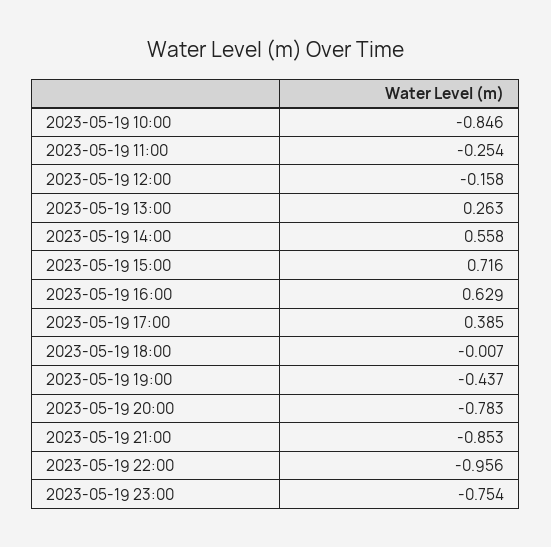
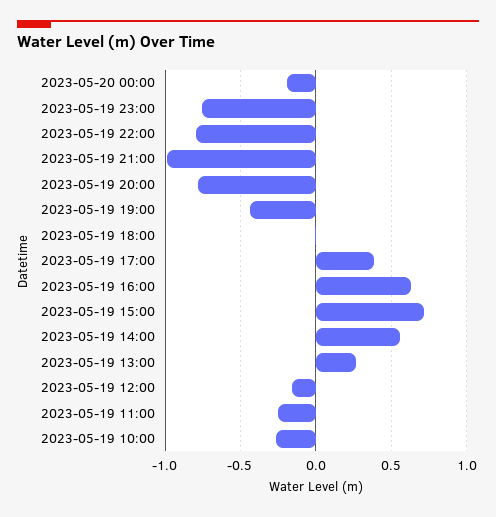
2023-05-19 10:00: -0.846 -> -0.25
2023-05-19 21:00: -0.853 -> -1
2023-05-19 22:00: -0.956 -> -0.8
2023-05-20 00:00: none -> -0.2

